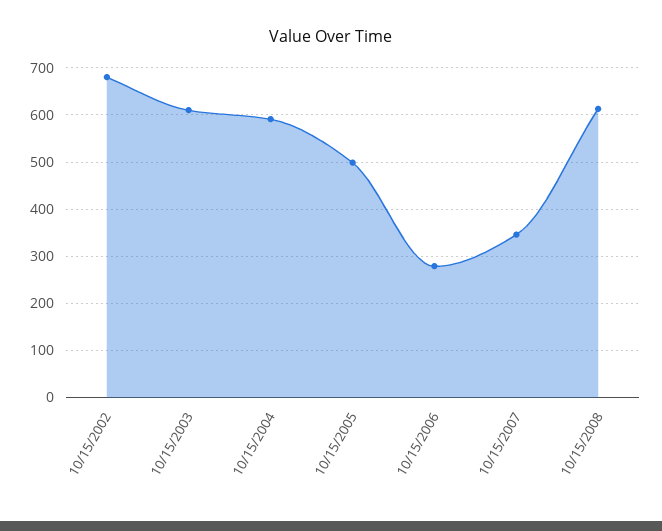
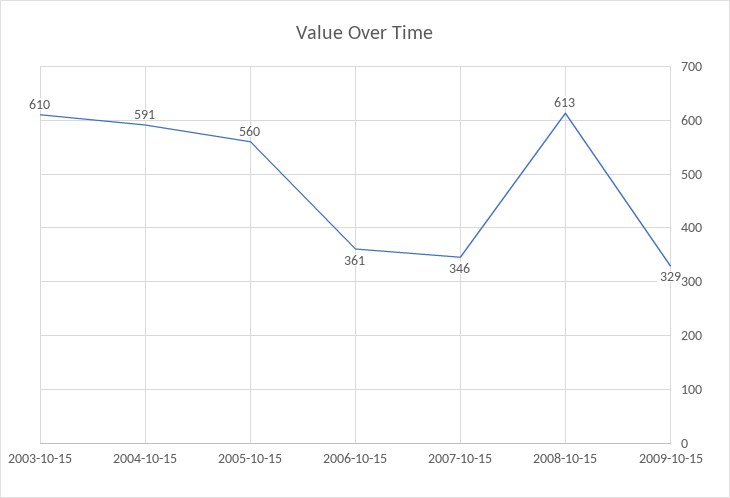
10/15/2002: 680 -> none
10/15/2005: 500 -> 560
10/15/2006: 280 -> 361
2009-10-15: none -> 329

